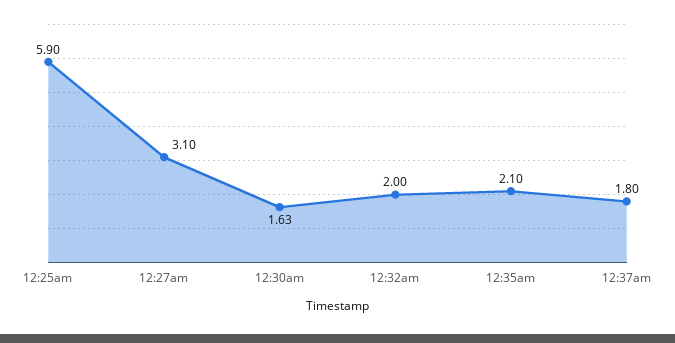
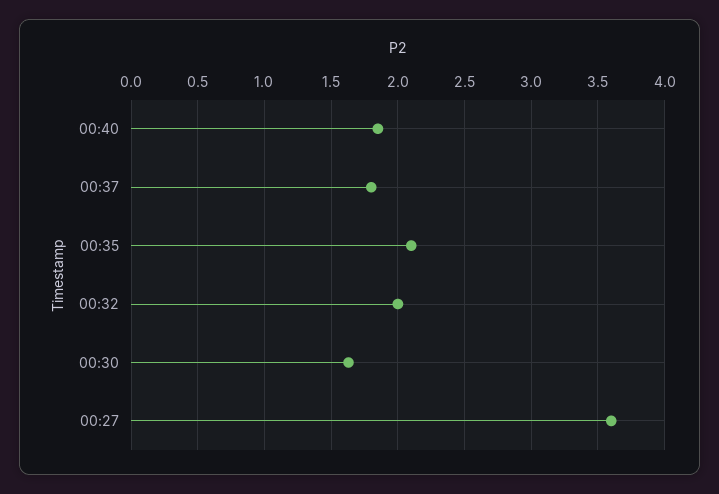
12:25am: 5.9 -> none
12:27am: 3.1 -> 3.6
00:40: none -> 1.85

